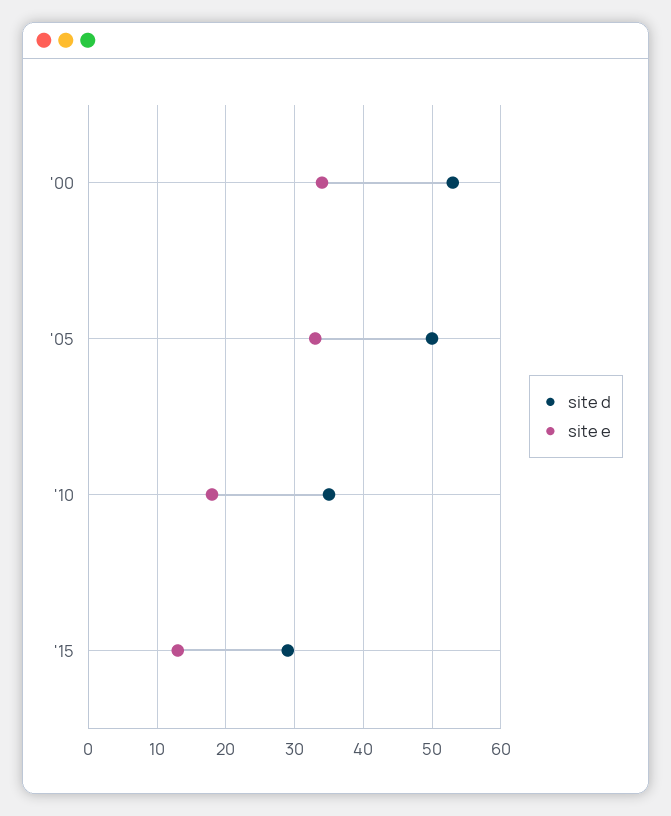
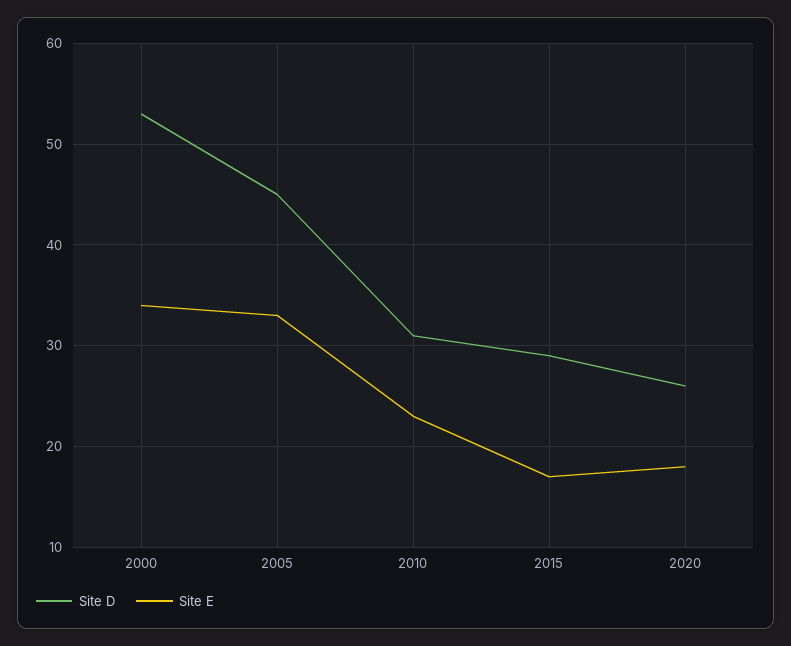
site d, '05: 50 -> 45
site d, '10: 35 -> 31
site e, '10: 18 -> 23
site e, '15: 13 -> 17
site d, 2020: none -> 26
site e, 2020: none -> 18

